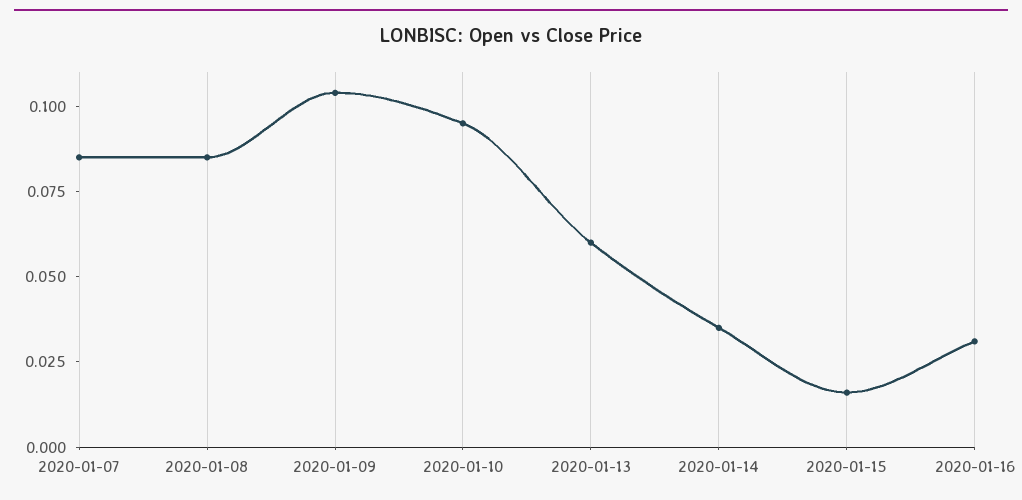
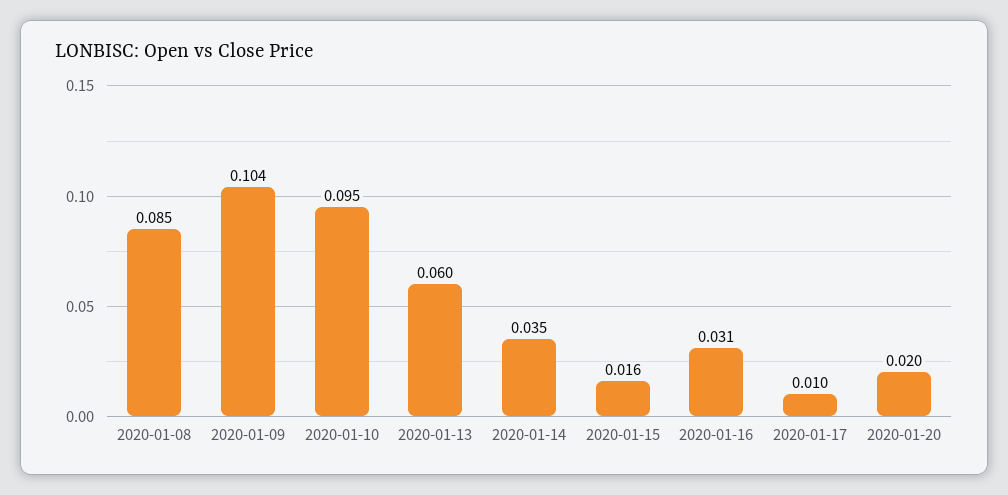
2020-01-07: 0.085 -> none
2020-01-17: none -> 0.01
2020-01-20: none -> 0.02

